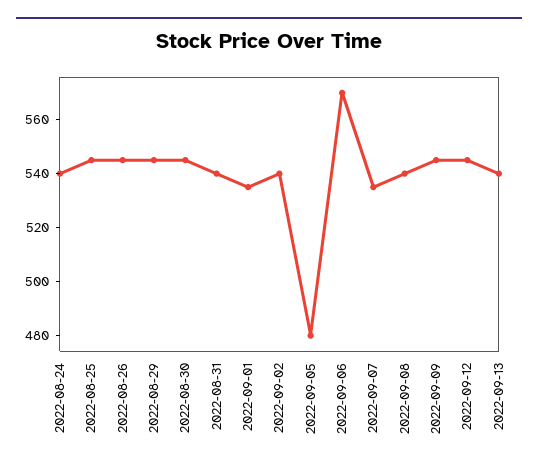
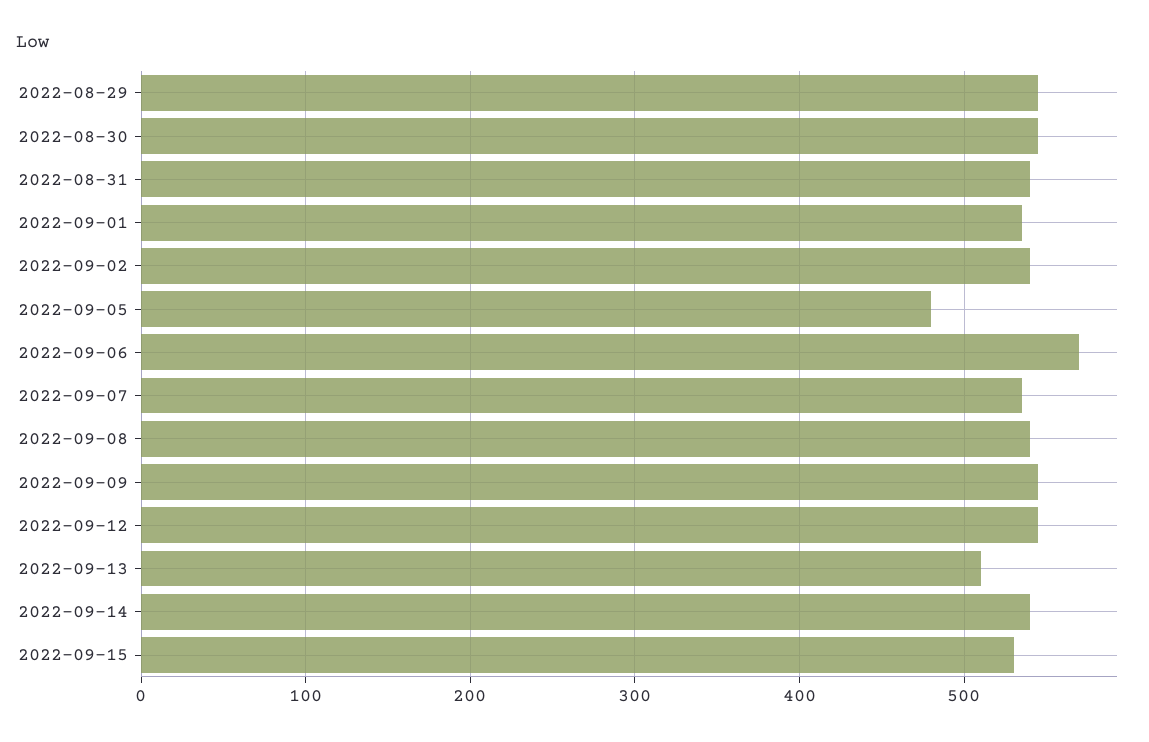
2022-08-24: 540 -> none
2022-08-25: 545 -> none
2022-08-26: 545 -> none
2022-09-13: 540 -> 510
2022-09-14: none -> 540
2022-09-15: none -> 530

